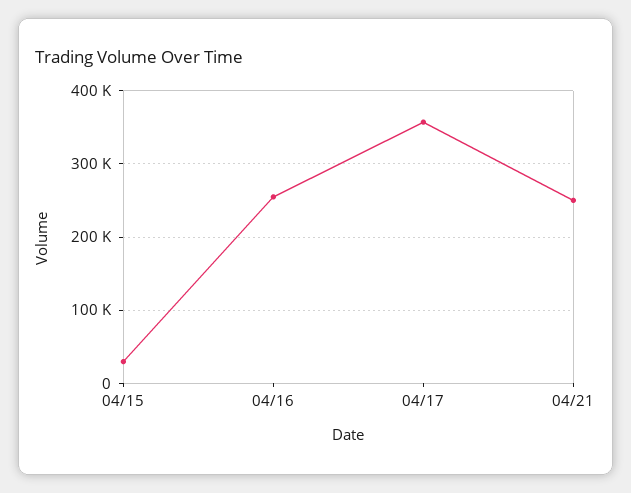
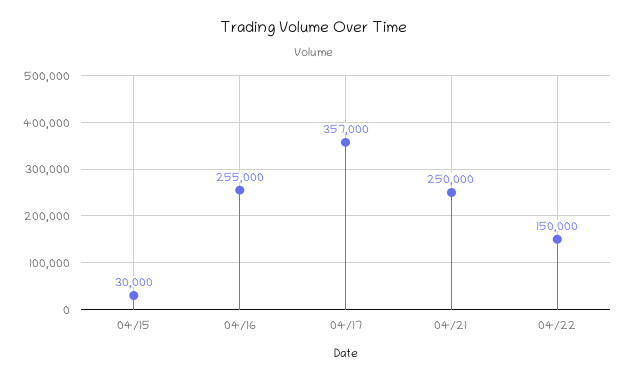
04/22: none -> 150000

